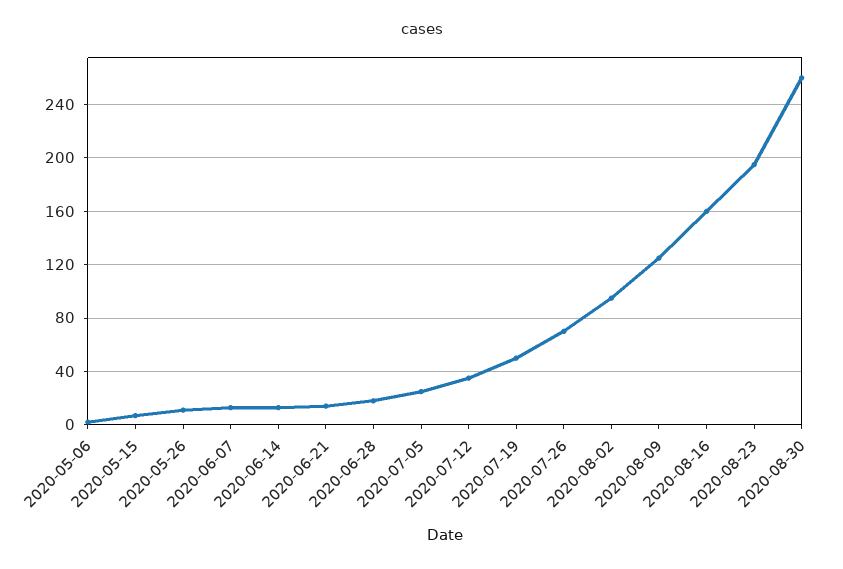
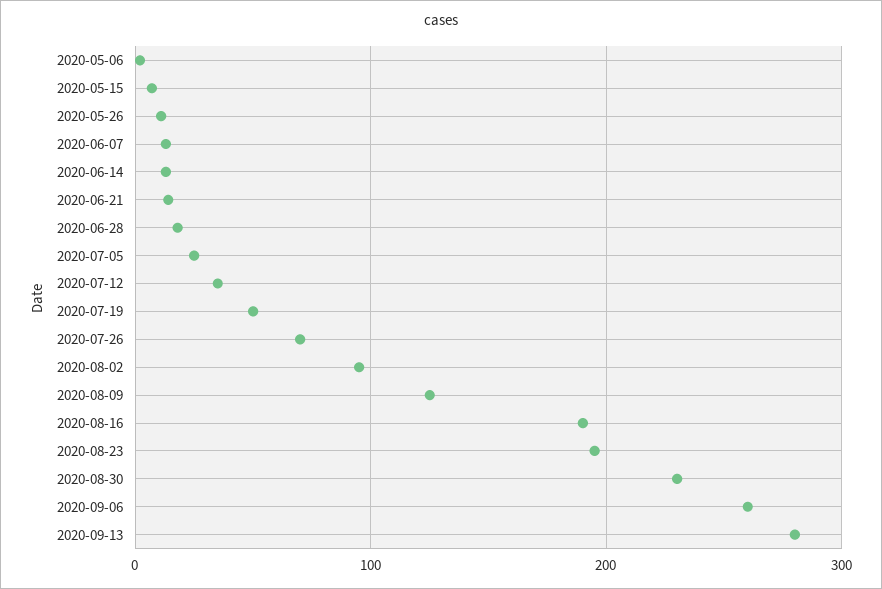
2020-08-16: 160 -> 190
2020-08-30: 260 -> 230
2020-09-06: none -> 260
2020-09-13: none -> 280

